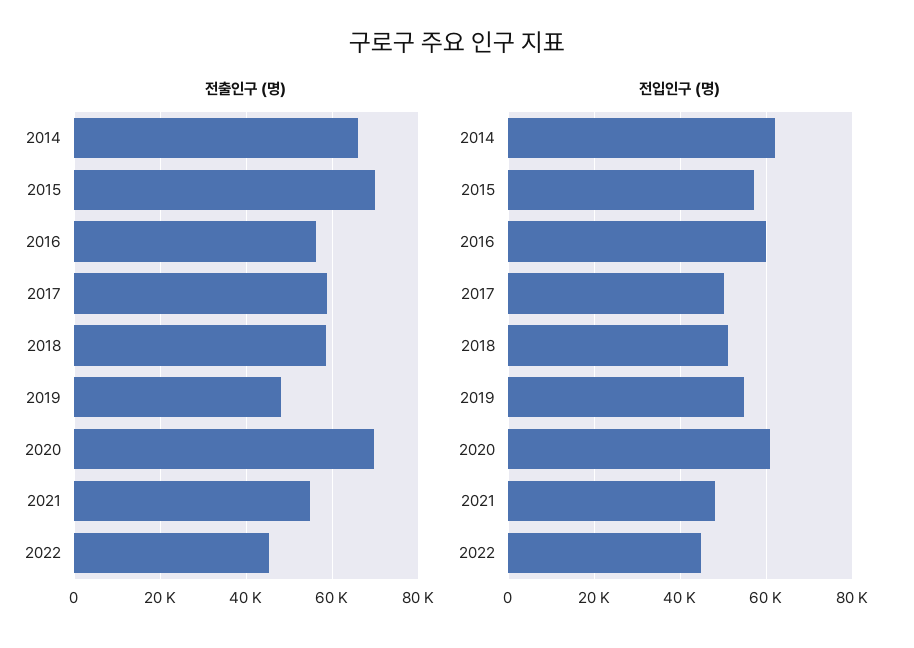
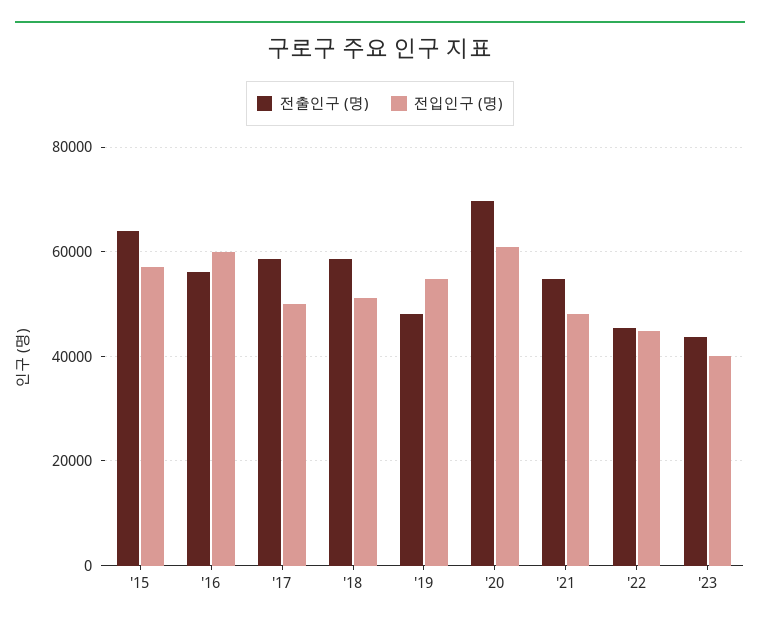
전출인구 (명), 2014: 66000 -> none
전출인구 (명), 2015: 70000 -> 64000
전입인구 (명), 2014: 62000 -> none
전출인구 (명), '23: none -> 44000
전입인구 (명), '23: none -> 40000

